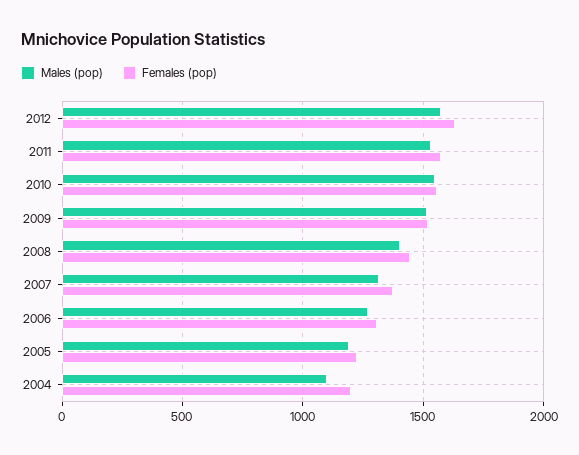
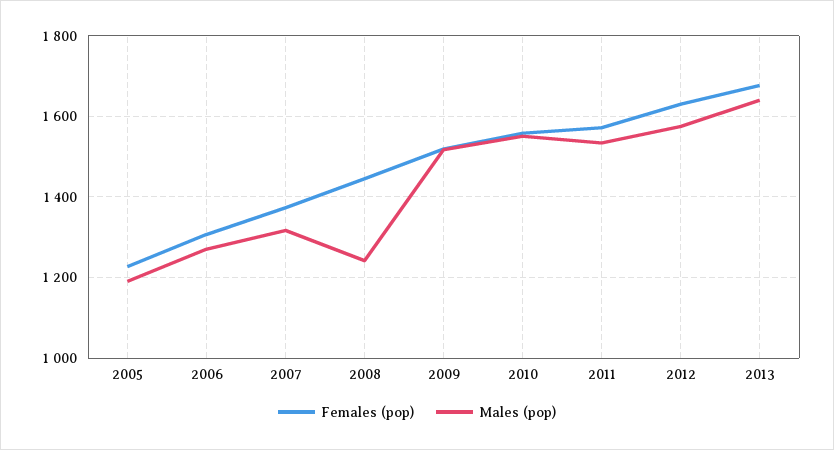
Males (pop), 2008: 1400 -> 1240
Males (pop), 2004: 1100 -> none
Females (pop), 2004: 1200 -> none
Females (pop), 2013: none -> 1680
Males (pop), 2013: none -> 1640

